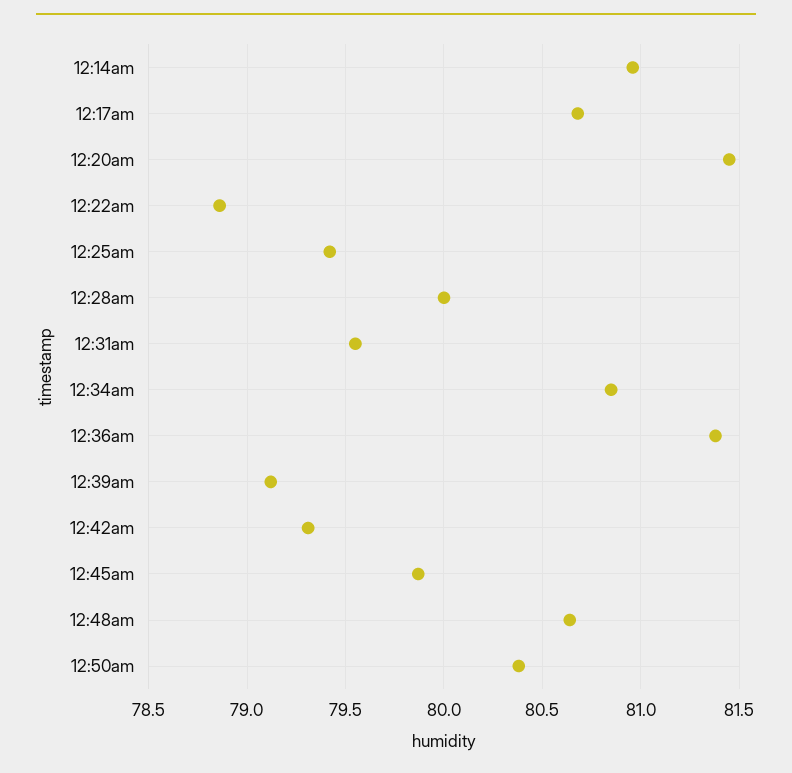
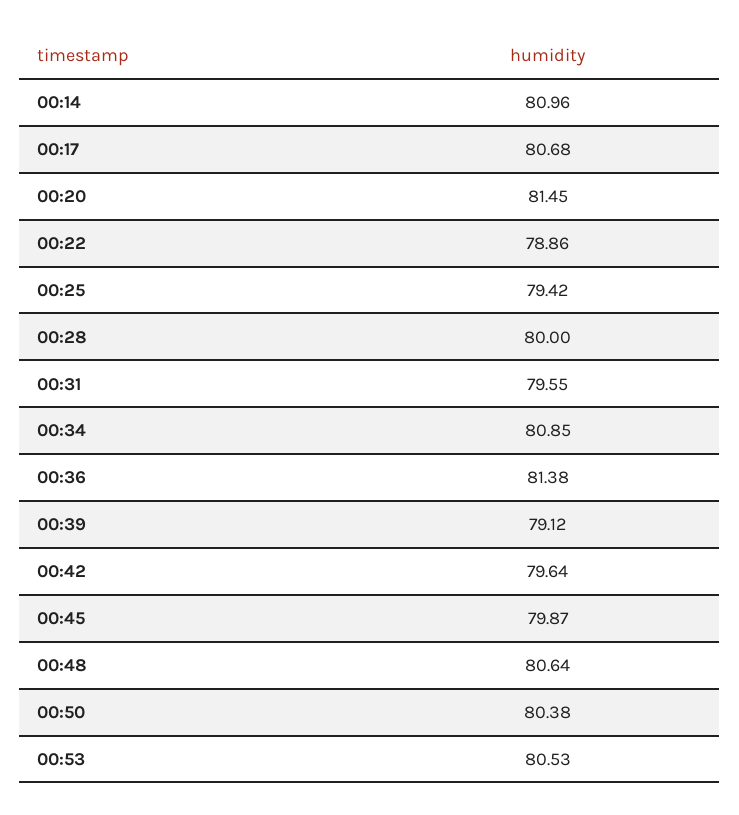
12:42am: 79.3 -> 79.64
00:53: none -> 80.53

